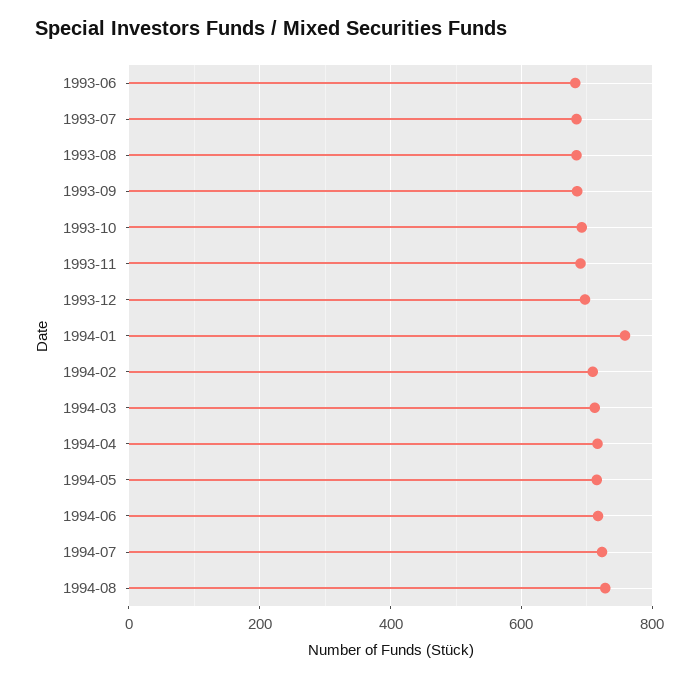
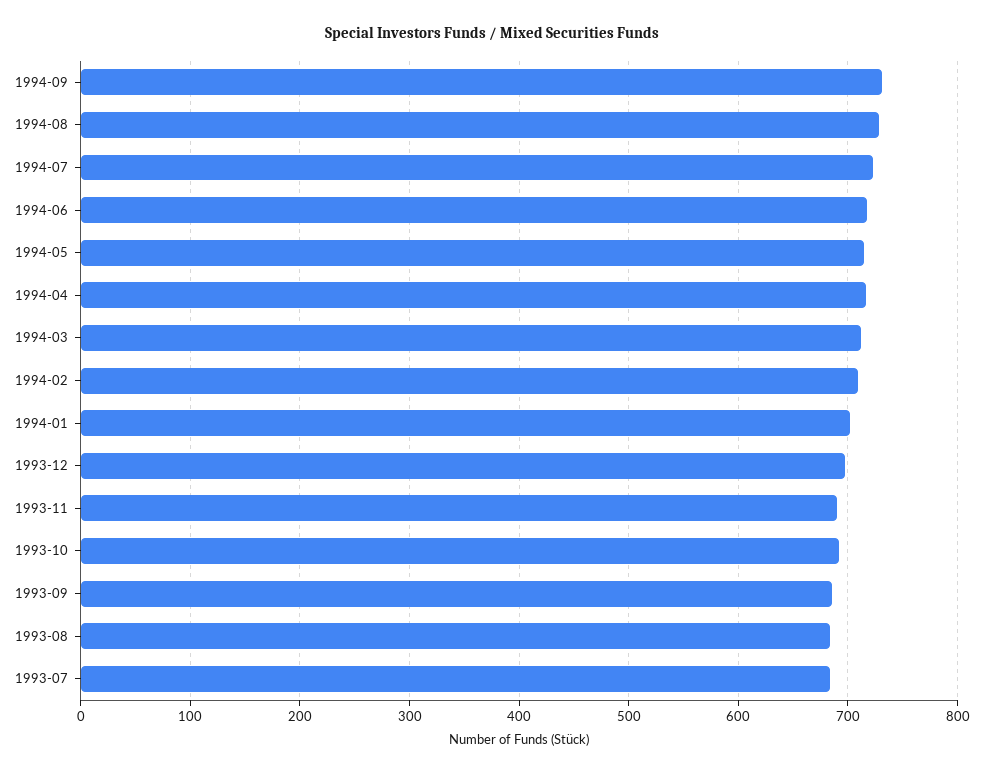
1993-06: 680 -> none
1994-01: 760 -> 700
1994-09: none -> 730

